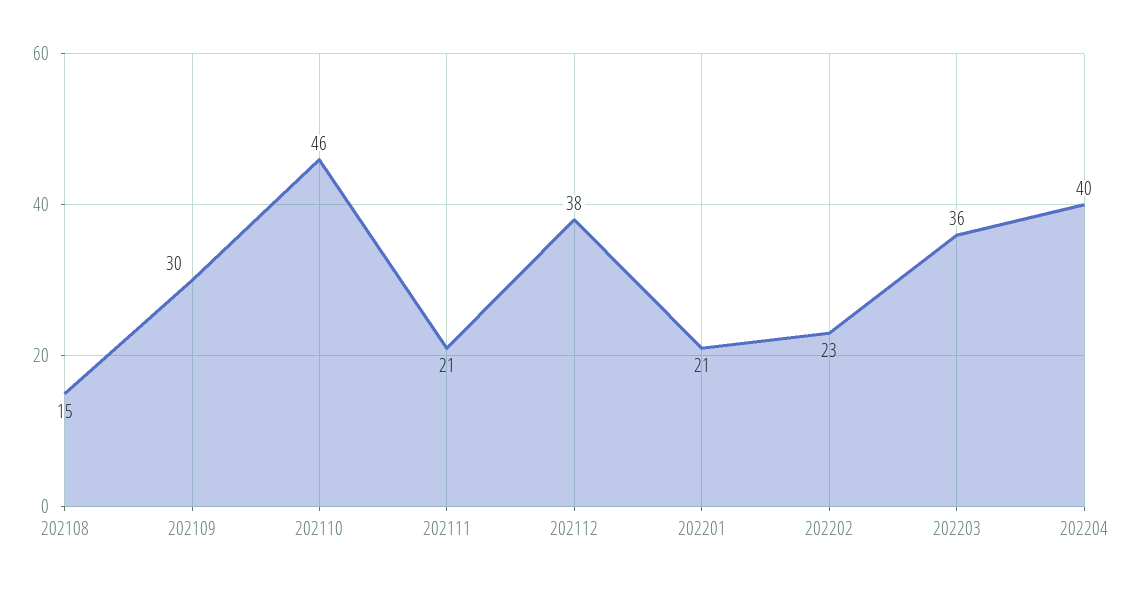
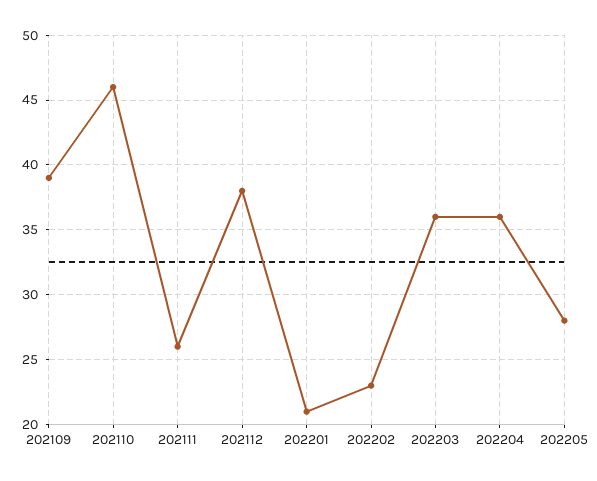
202108: 15 -> none
202109: 30 -> 39
202111: 21 -> 26
202204: 40 -> 36
202205: none -> 28

